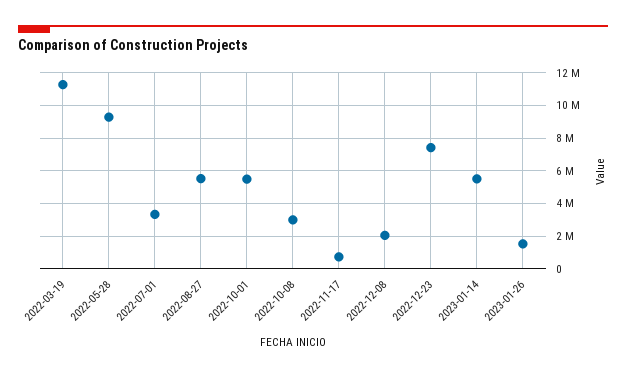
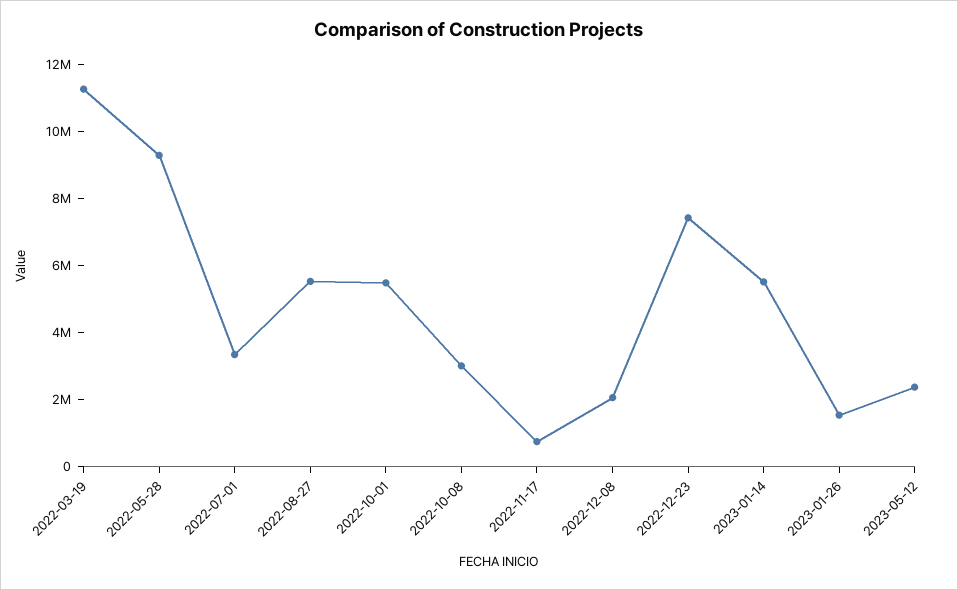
2023-05-12: none -> 2500000

